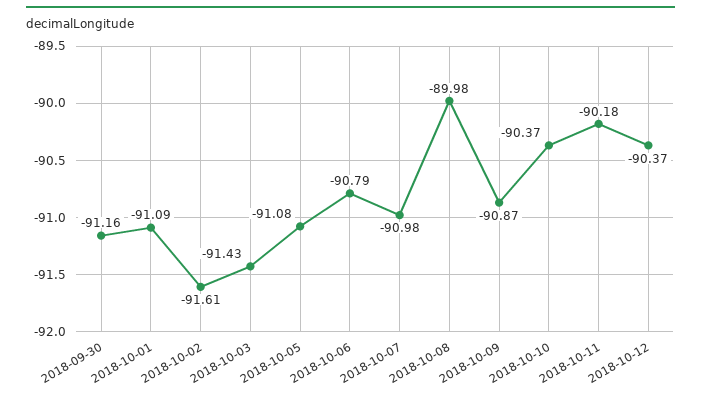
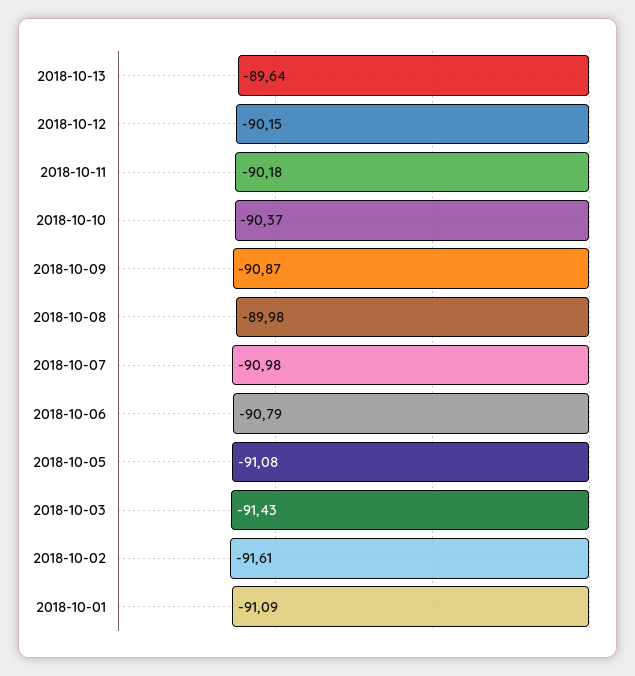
2018-09-30: -91.16 -> none
2018-10-12: -90.37 -> -90.15
2018-10-13: none -> -89.64

